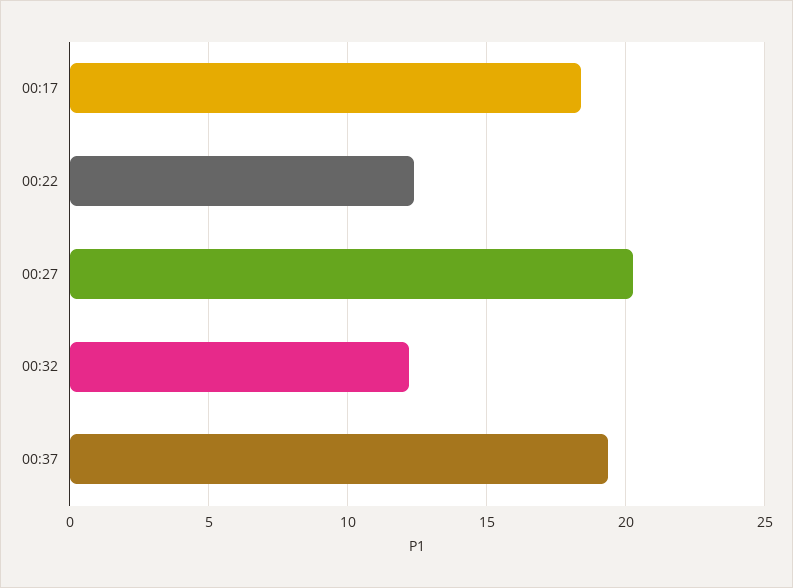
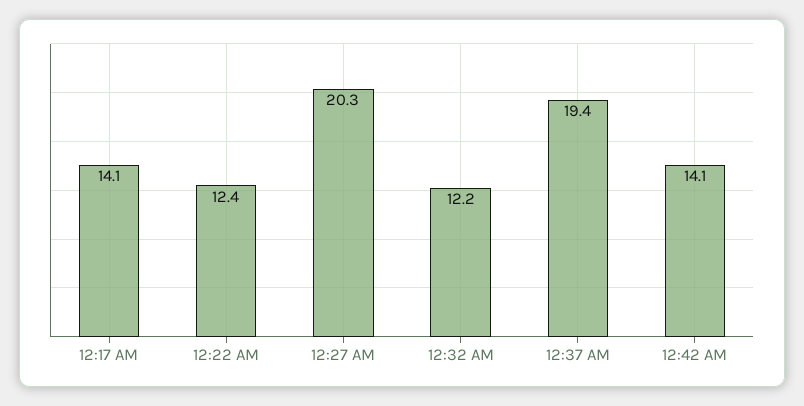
00:17: 18.5 -> 14.1
12:42 AM: none -> 14.1

